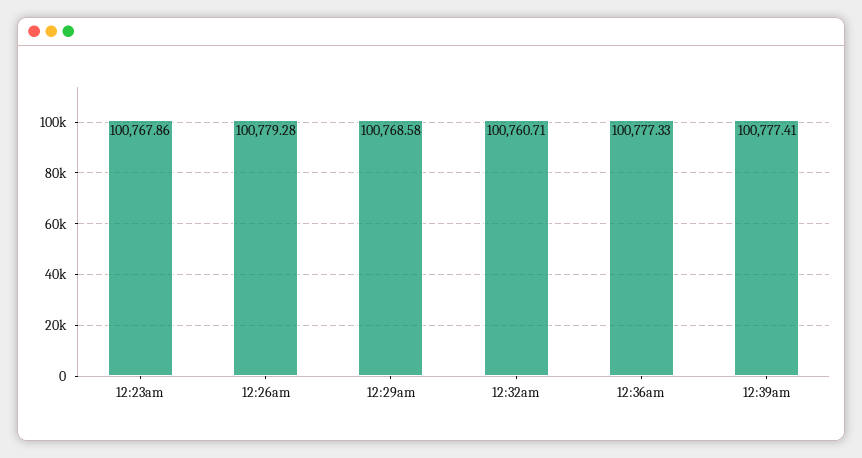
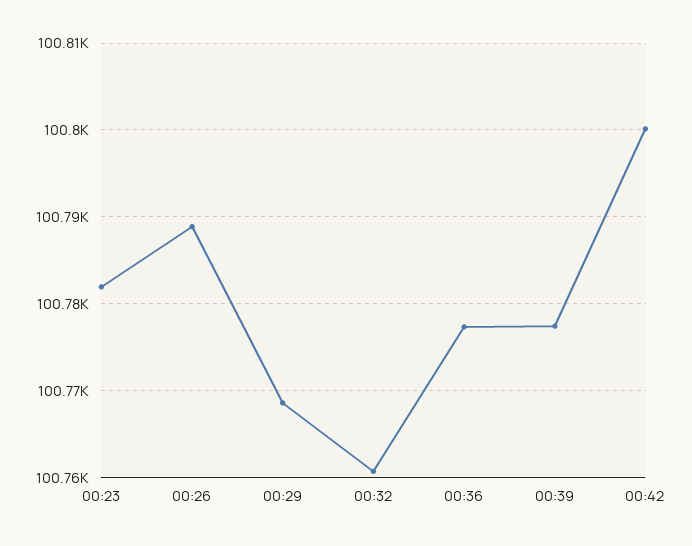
12:23am: 100767.86 -> 100782
12:26am: 100779.28 -> 100789
00:42: none -> 100800

